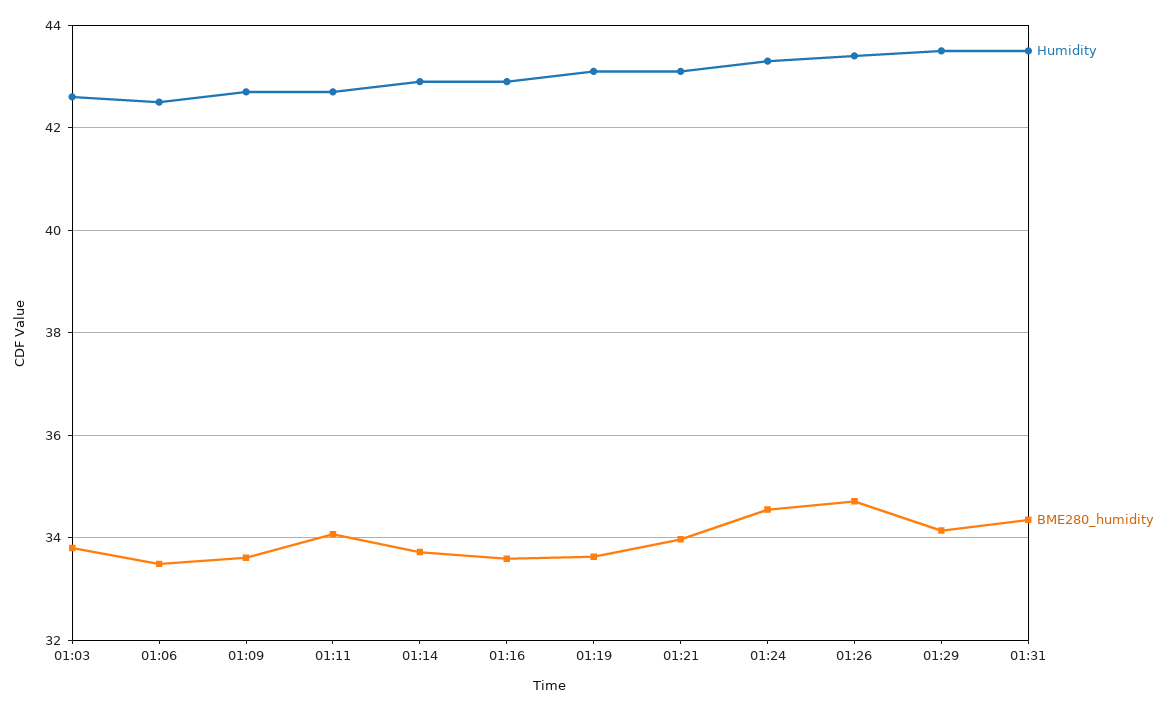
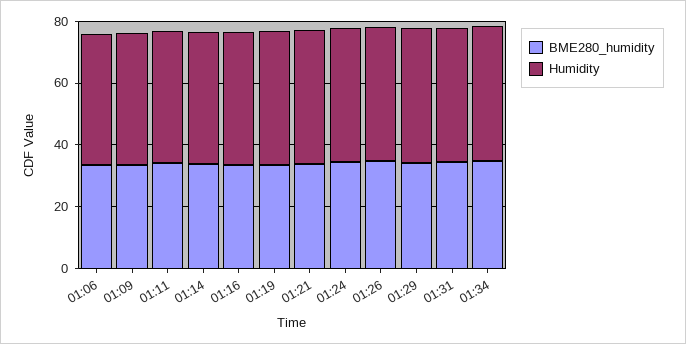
Humidity, 01:03: 42.6 -> none
BME280_humidity, 01:03: 33.8 -> none
BME280_humidity, 01:34: none -> 35
Humidity, 01:34: none -> 45

